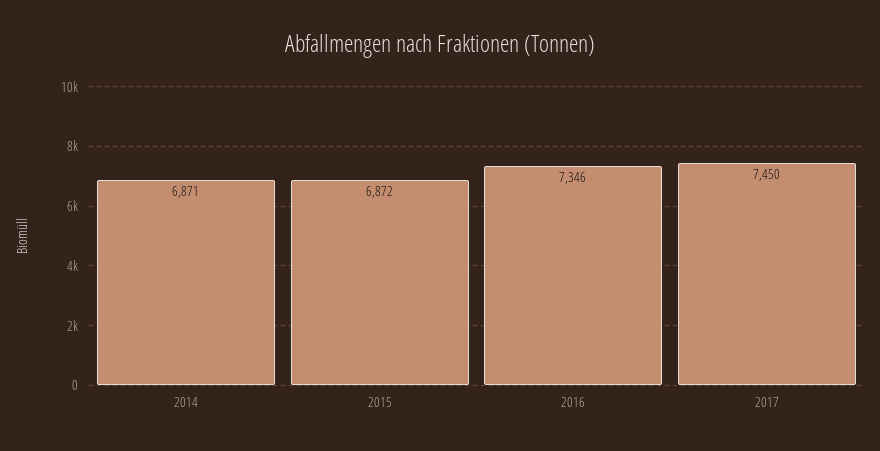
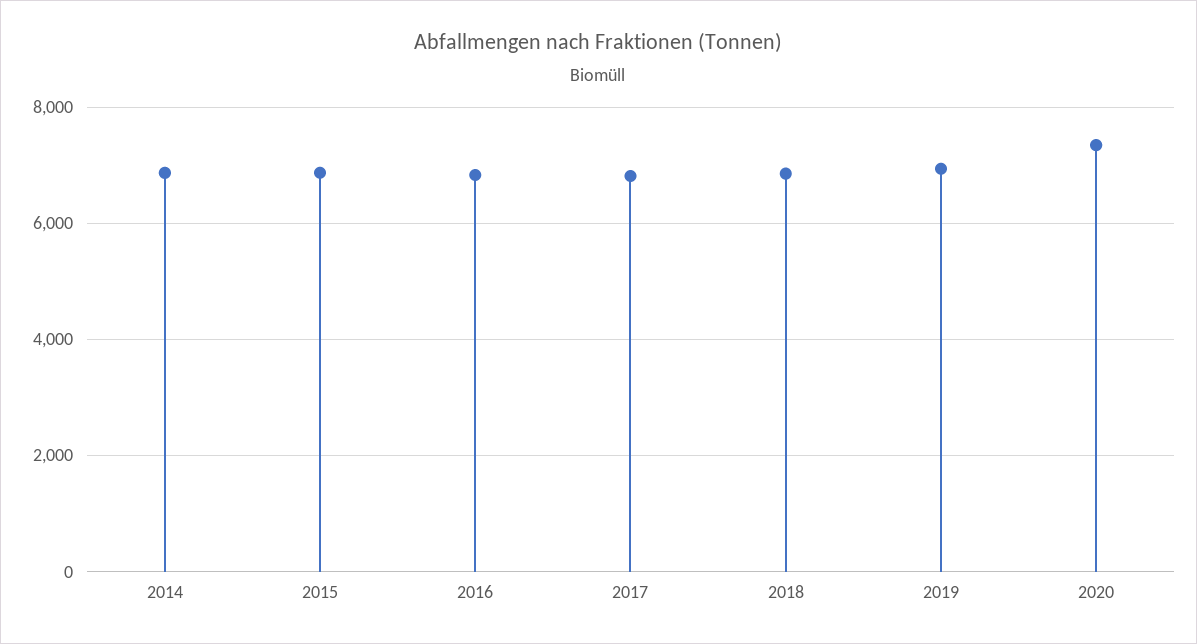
2016: 7346 -> 6800
2017: 7450 -> 6800
2018: none -> 6800
2019: none -> 7000
2020: none -> 7400

